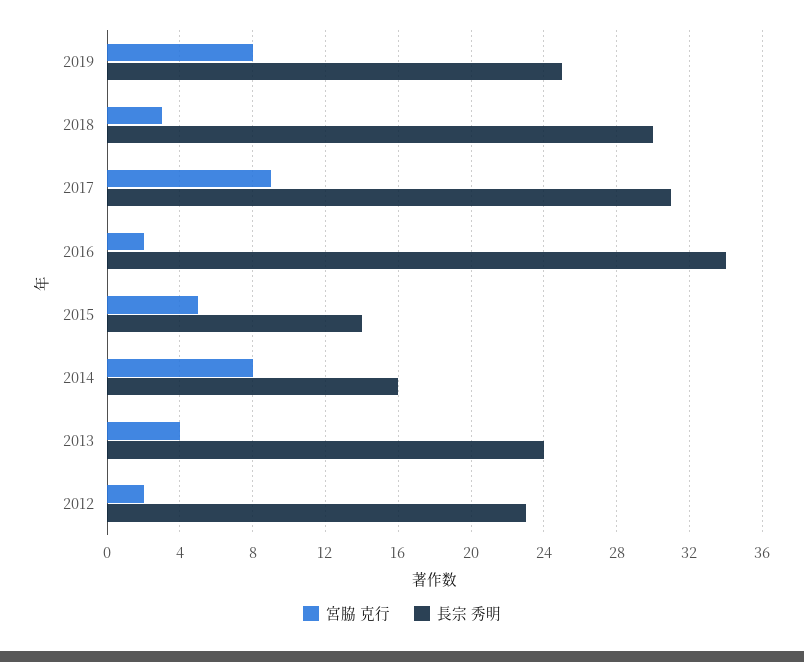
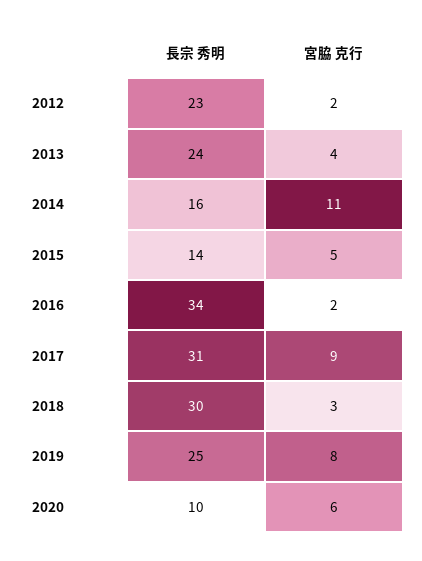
宮脇 克行, 2014: 8 -> 11
長宗 秀明, 2020: none -> 10
宮脇 克行, 2020: none -> 6

